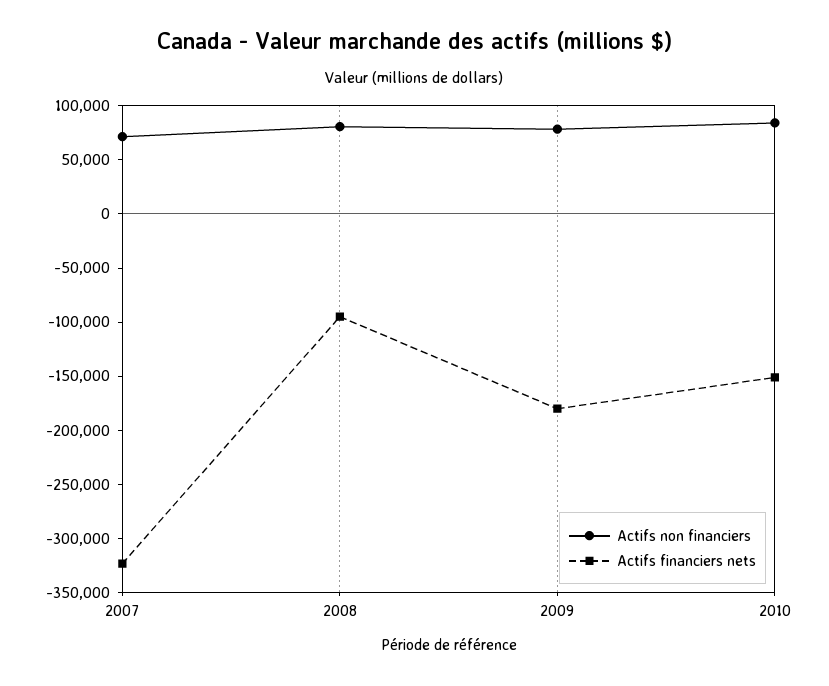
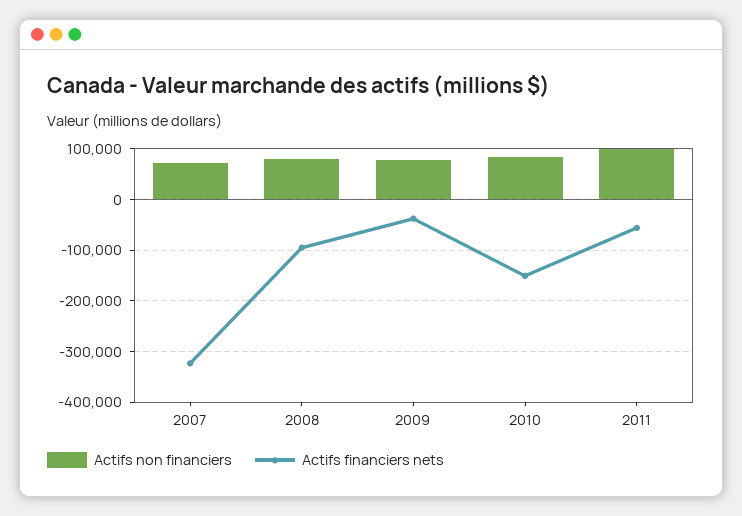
Actifs financiers nets, 2009: -180000 -> -40000
Actifs non financiers, 2011: none -> 100000
Actifs financiers nets, 2011: none -> -60000

